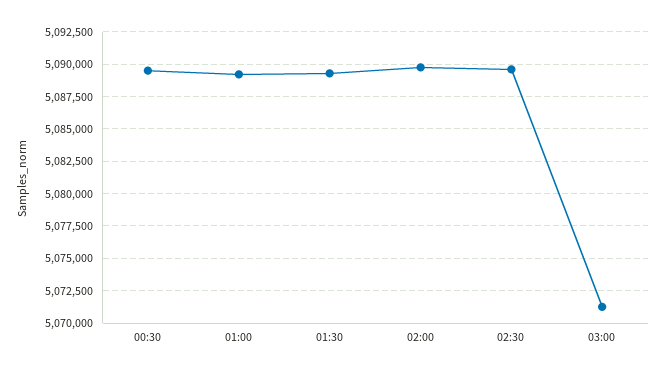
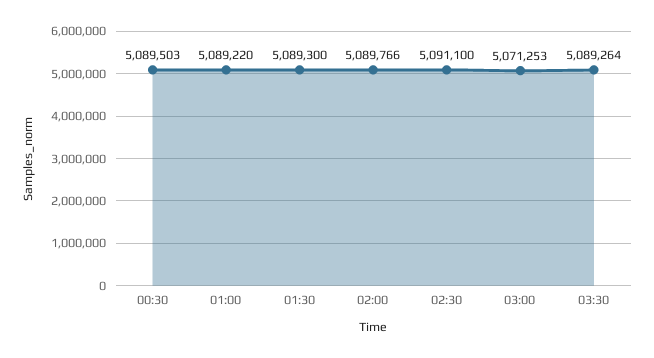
02:30: 5089500 -> 5091100
03:30: none -> 5089264

